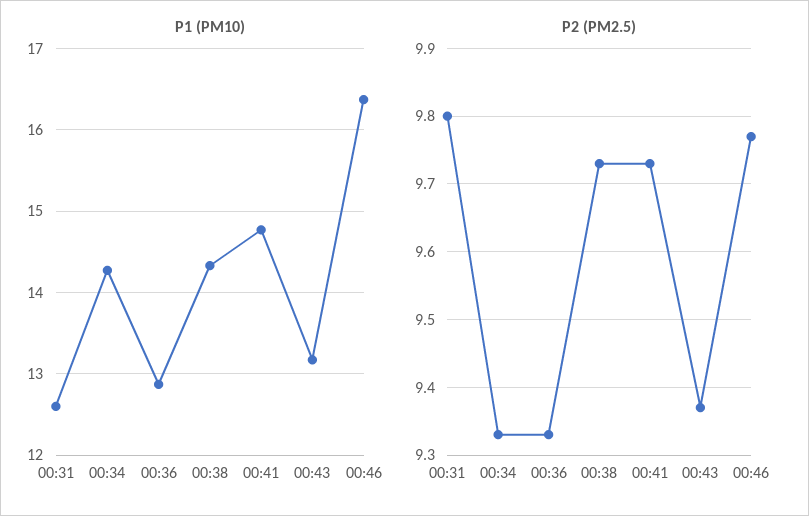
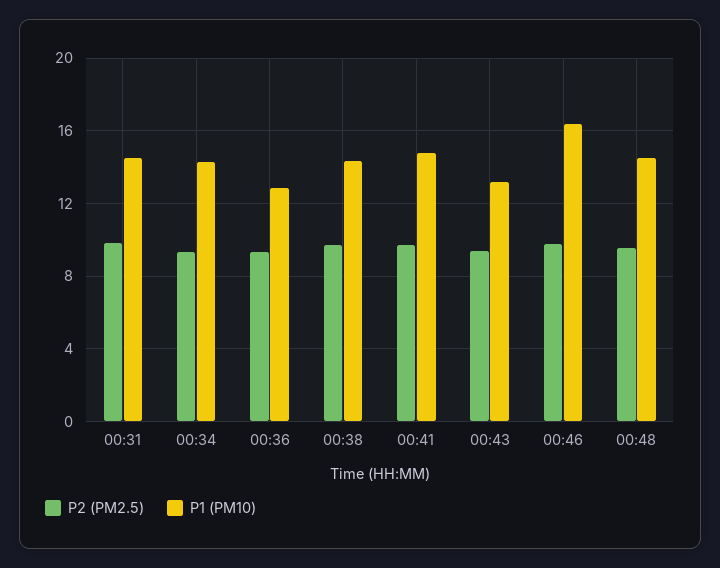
P1 (PM10), 00:31: 12.6 -> 14.5
P2 (PM2.5), 00:48: none -> 9.5
P1 (PM10), 00:48: none -> 14.5

